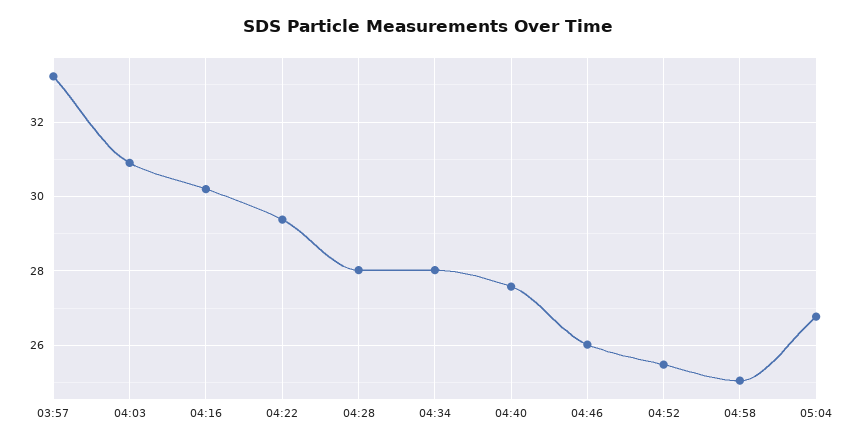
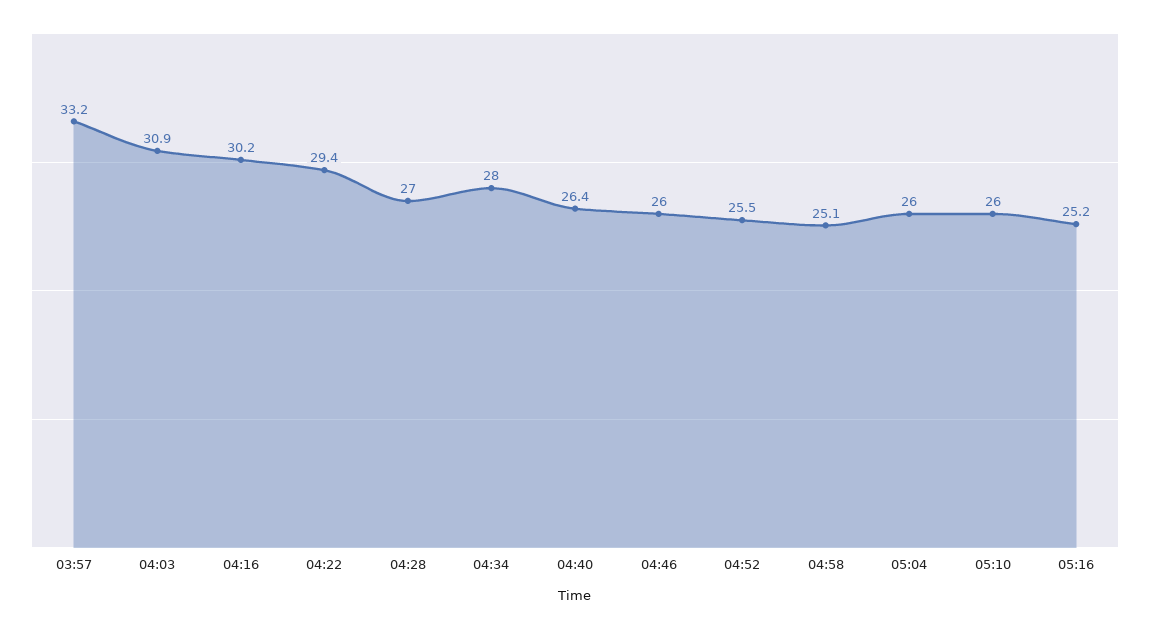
04:28: 28 -> 27
04:40: 27.6 -> 26.4
05:04: 26.8 -> 26
05:10: none -> 26
05:16: none -> 25.2

